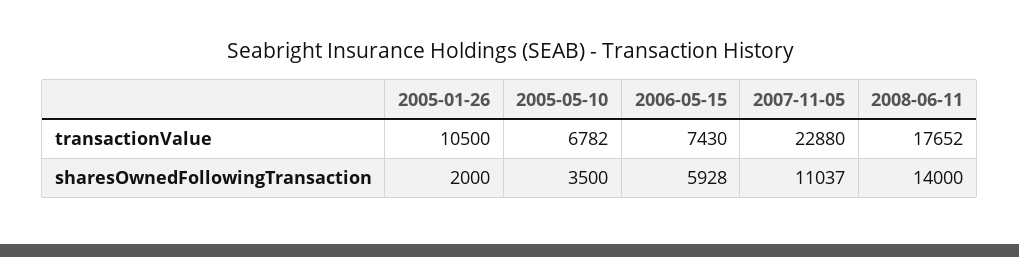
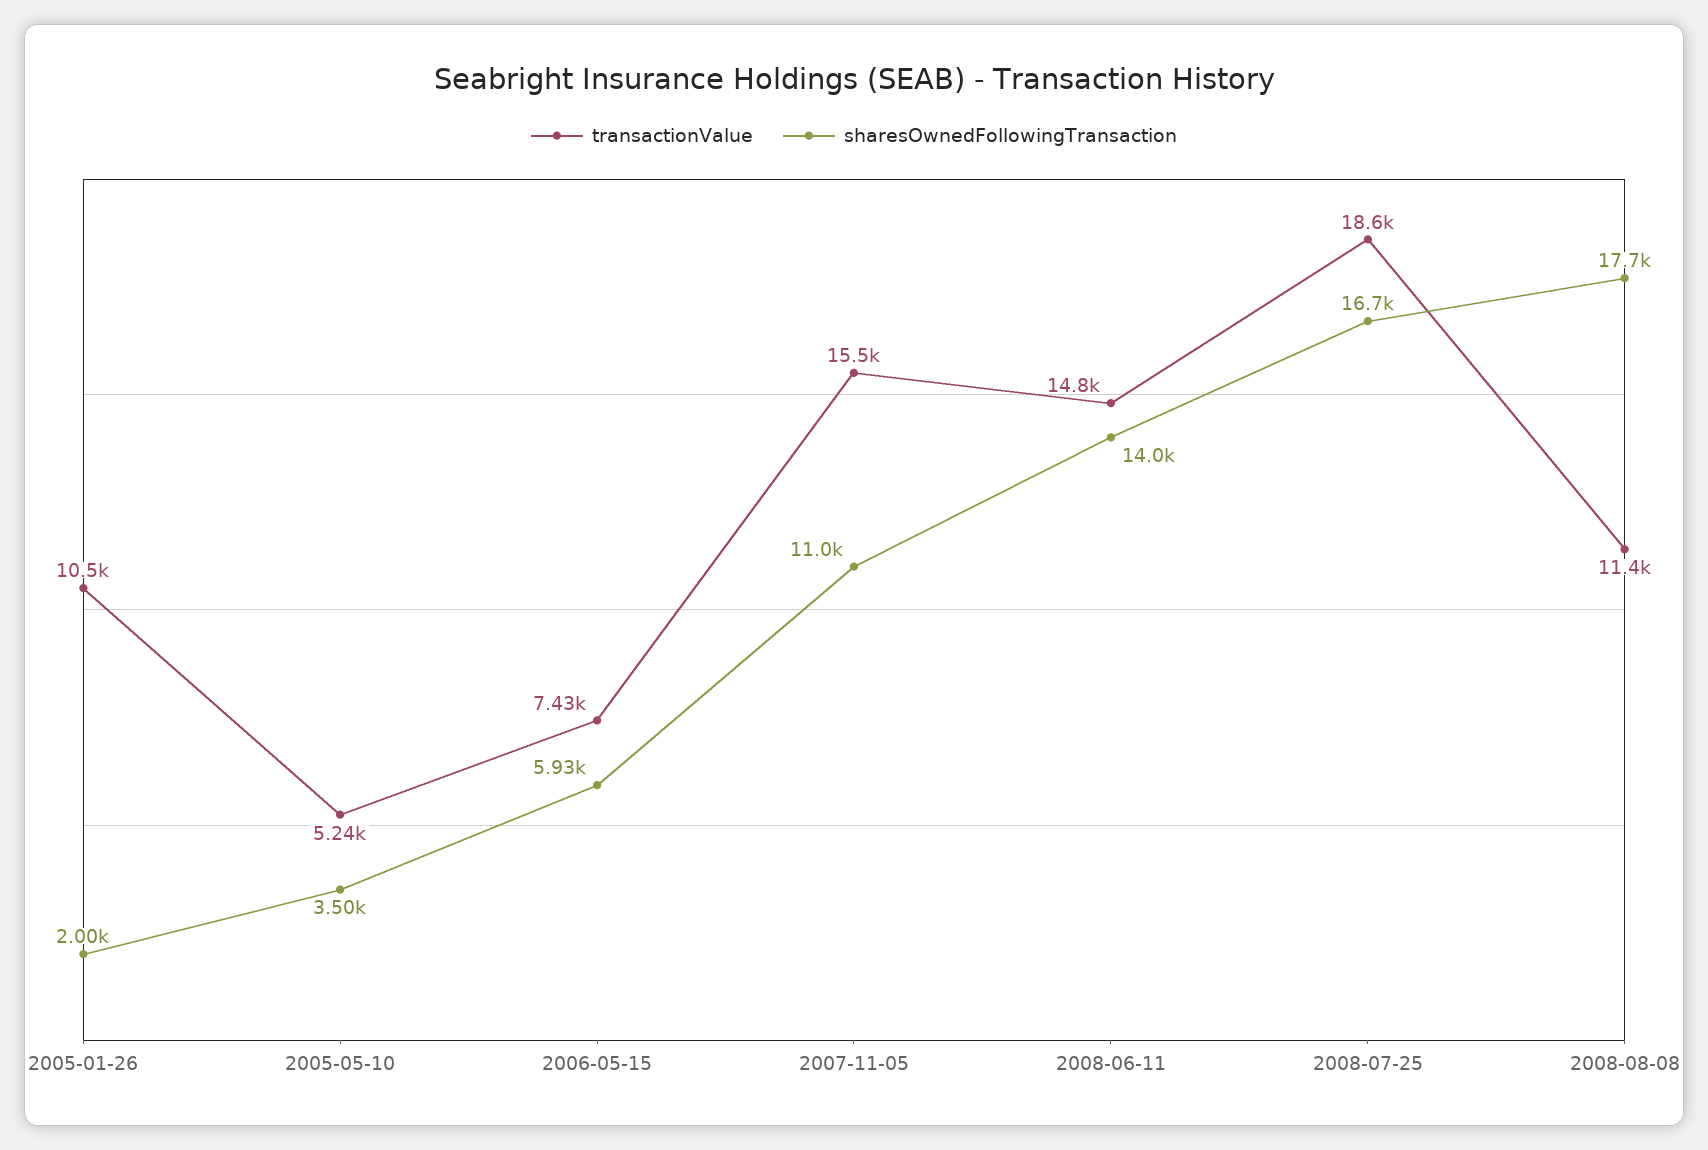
transactionValue, 2005-05-10: 6782 -> 5240
transactionValue, 2007-11-05: 22880 -> 15500
transactionValue, 2008-06-11: 17652 -> 14800
transactionValue, 2008-07-25: none -> 18600
sharesOwnedFollowingTransaction, 2008-07-25: none -> 16700
transactionValue, 2008-08-08: none -> 11400
sharesOwnedFollowingTransaction, 2008-08-08: none -> 17700

